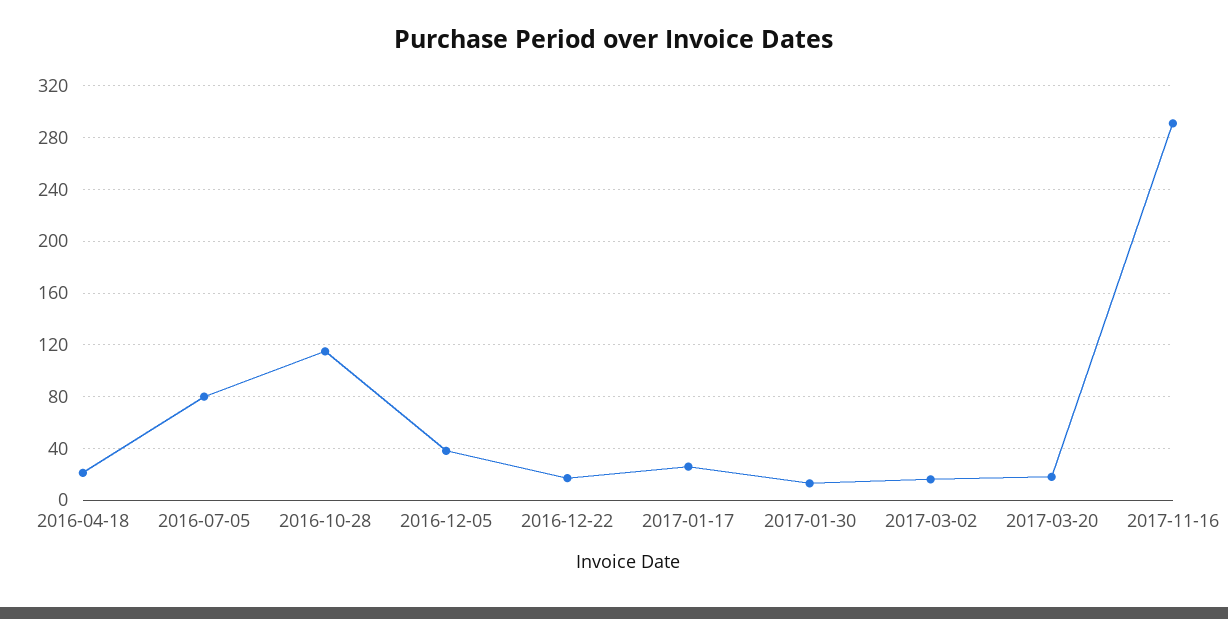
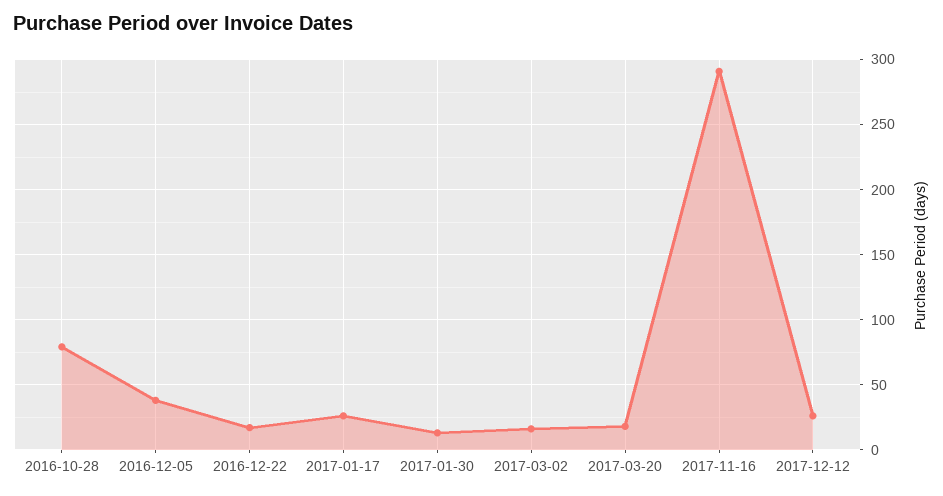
2016-04-18: 20 -> none
2016-07-05: 80 -> none
2016-10-28: 115 -> 80
2017-12-12: none -> 25

